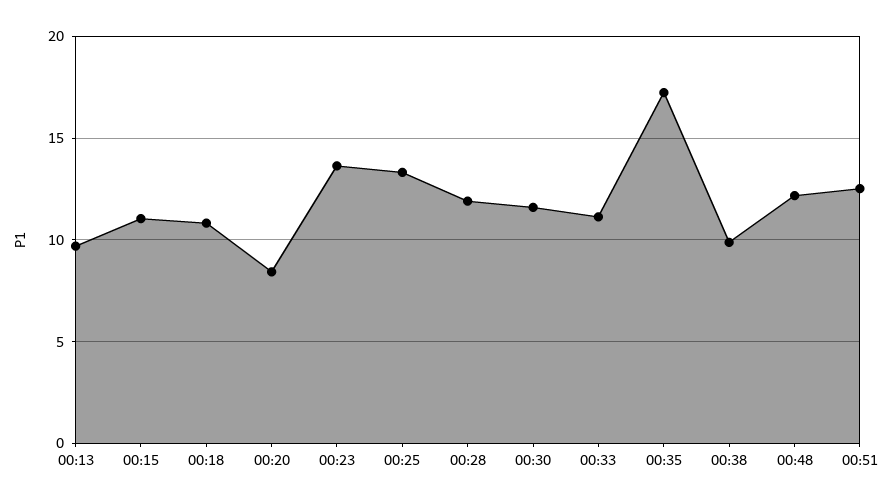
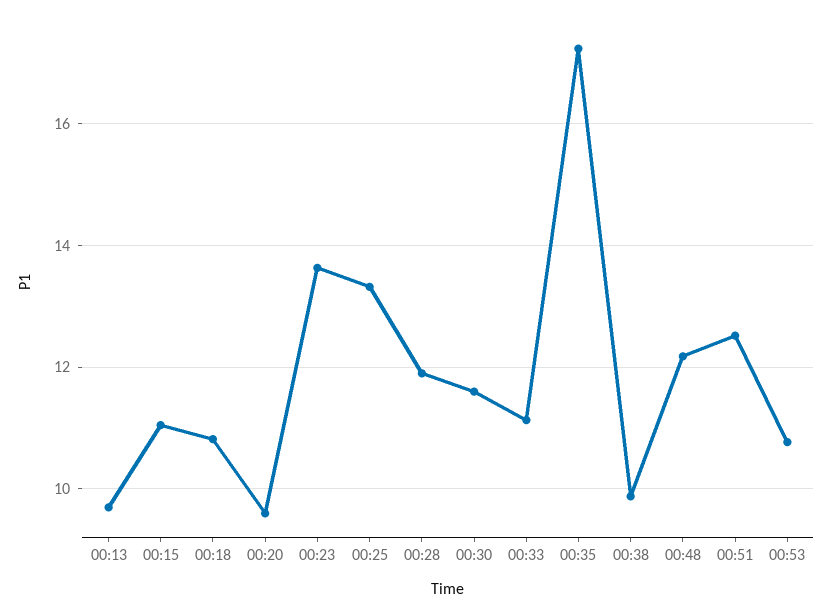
00:20: 8.5 -> 9.6
00:53: none -> 10.8

